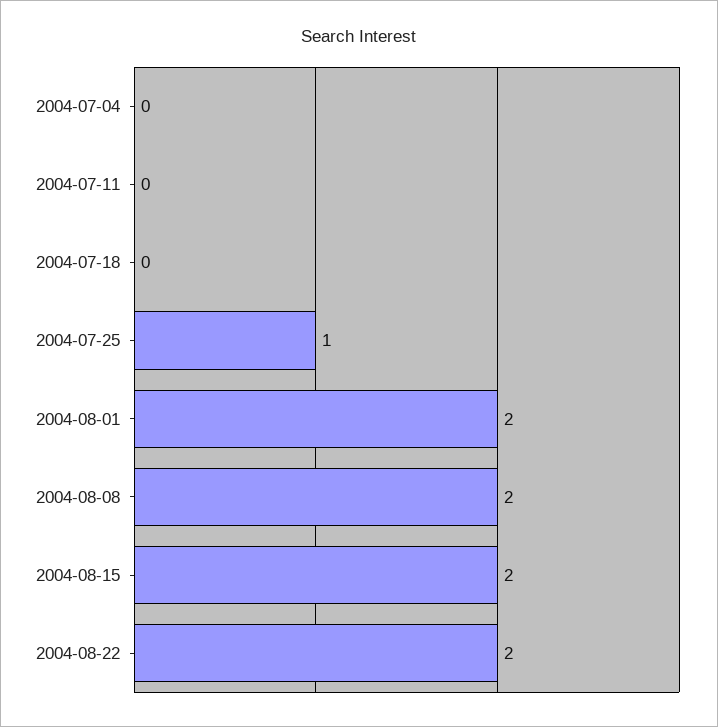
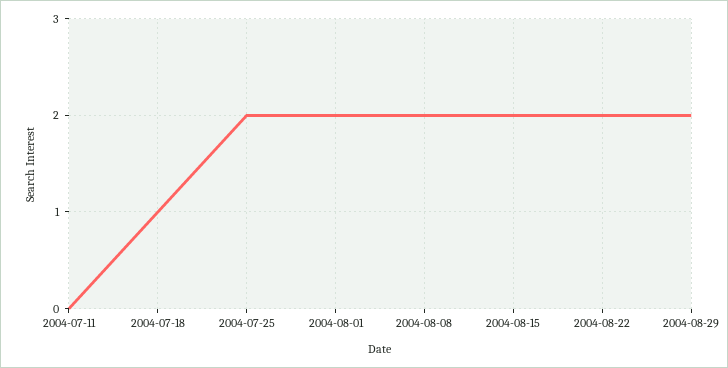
2004-07-04: 0 -> none
2004-07-18: 0 -> 1
2004-07-25: 1 -> 2
2004-08-29: none -> 2

